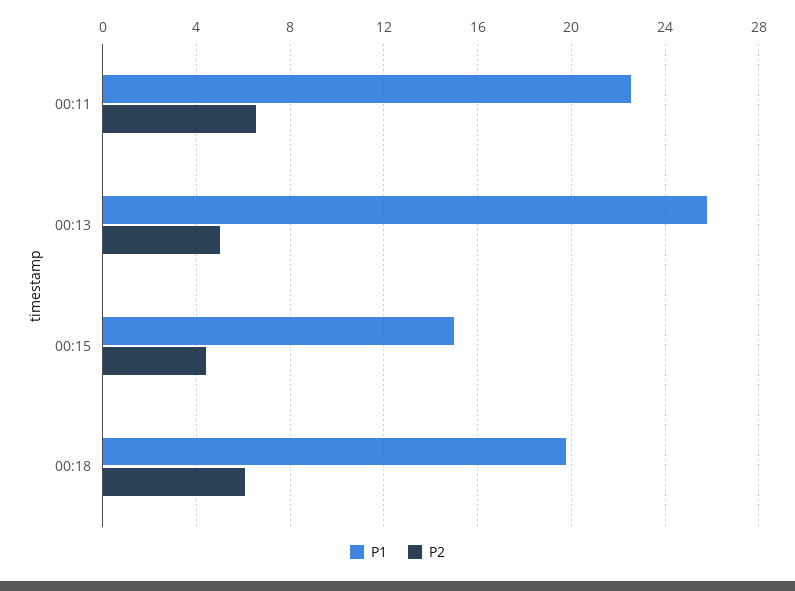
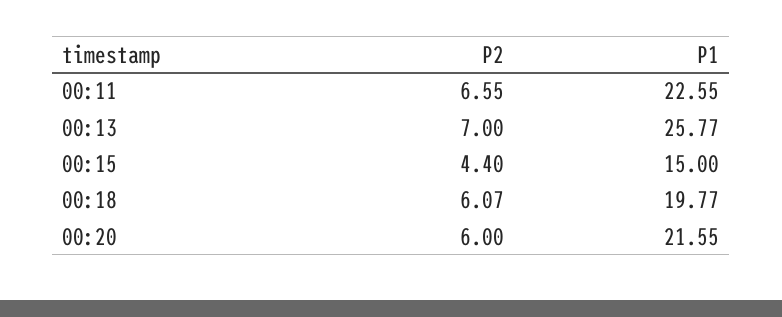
P2, 00:13: 5 -> 7
P2, 00:20: none -> 6
P1, 00:20: none -> 21.55

